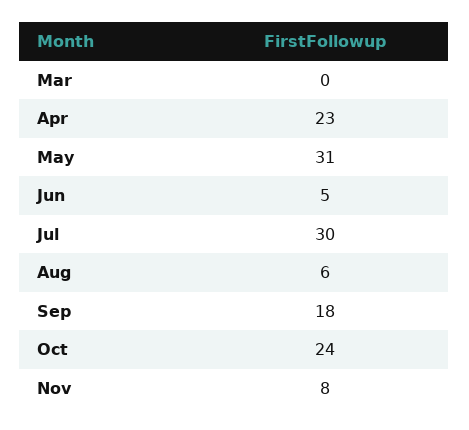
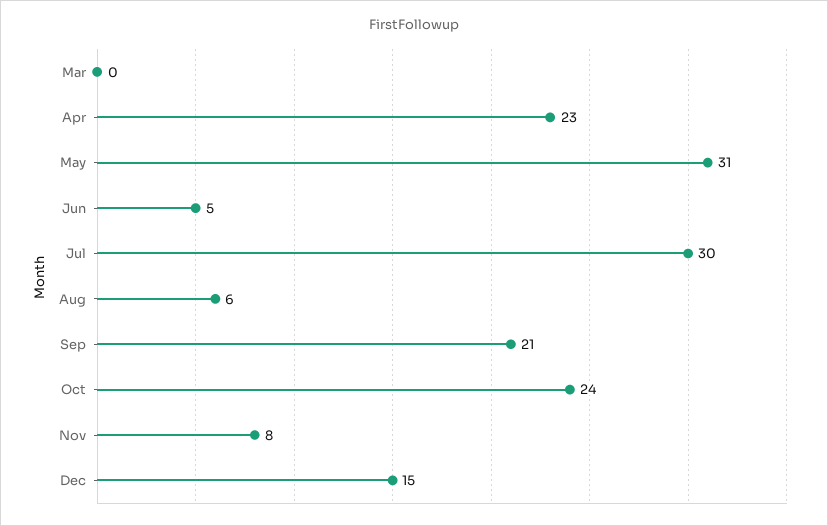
Sep: 18 -> 21
Dec: none -> 15

